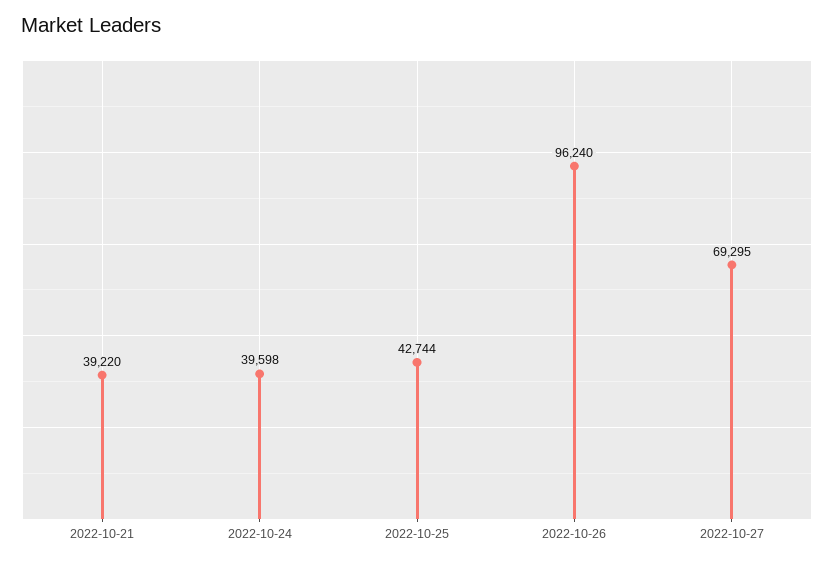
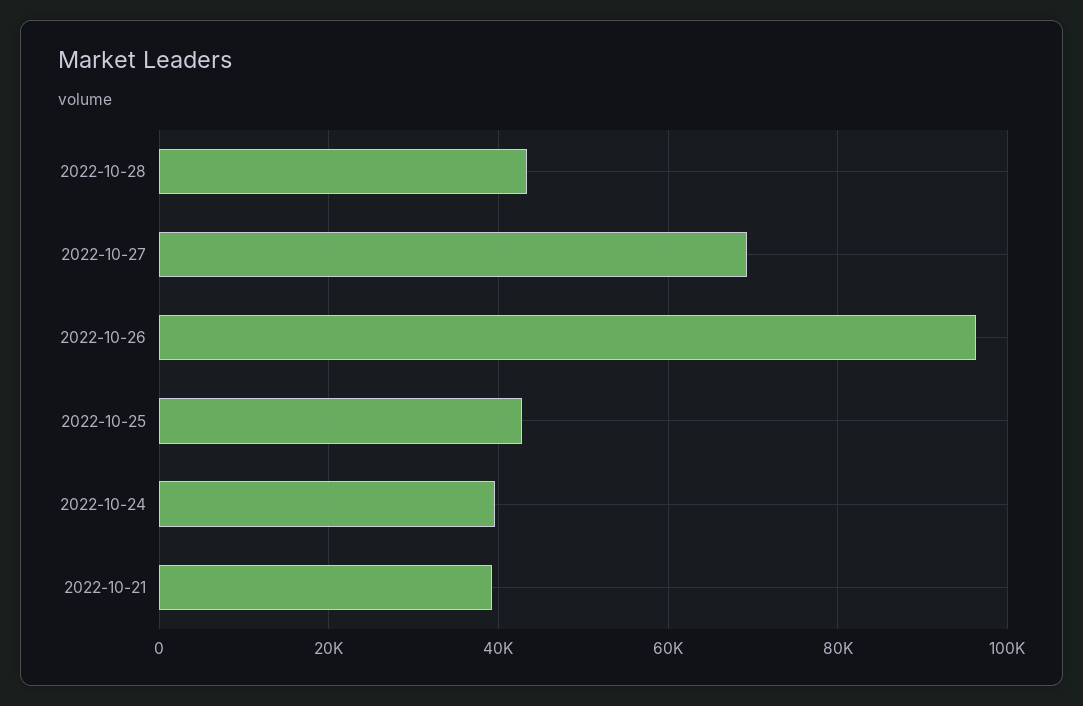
2022-10-28: none -> 44000

